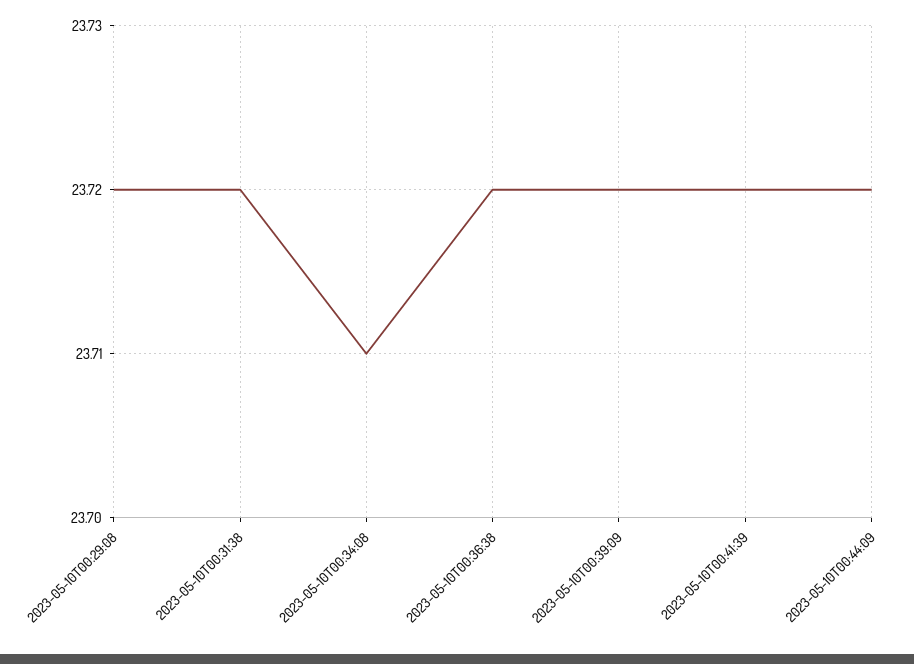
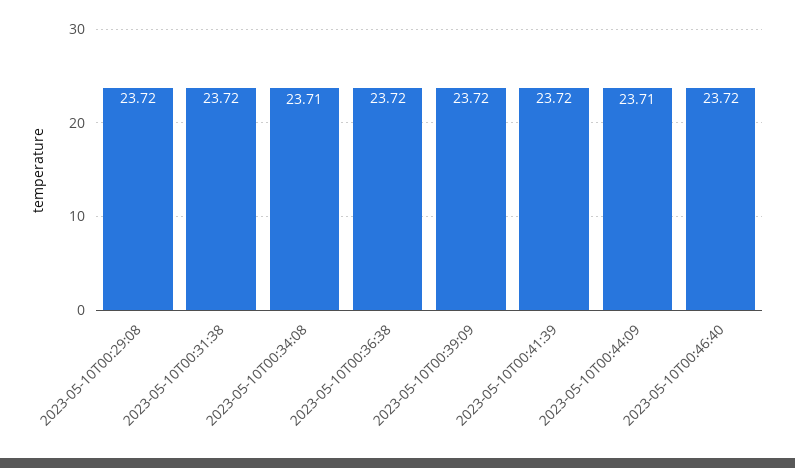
2023-05-10T00:44:09: 23.72 -> 23.71
2023-05-10T00:46:40: none -> 23.72

